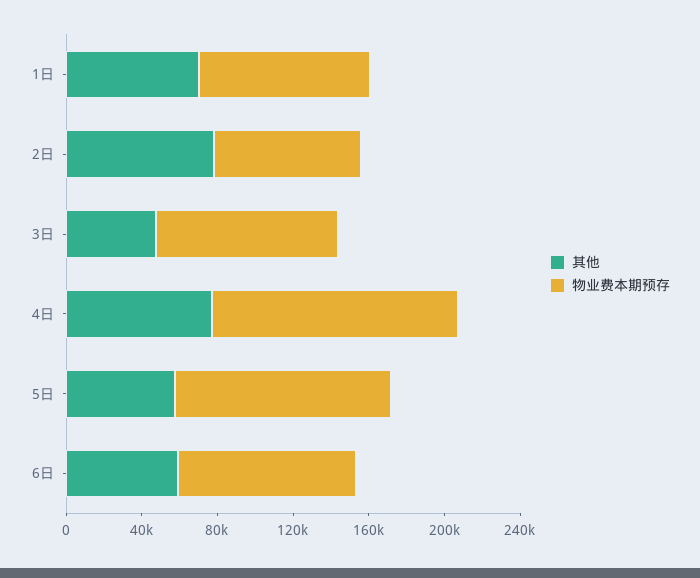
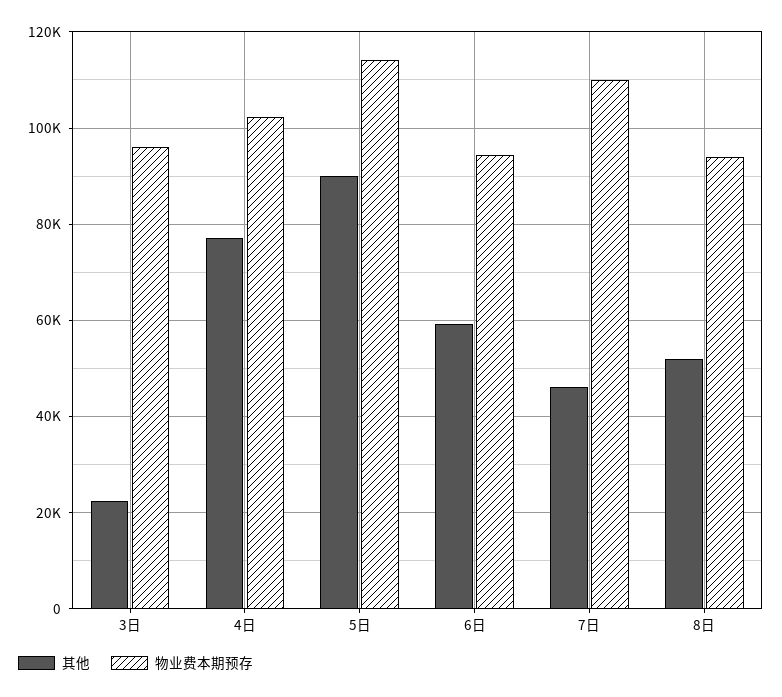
其他, 1日: 70000 -> none
物业费本期预存, 1日: 90000 -> none
其他, 2日: 80000 -> none
物业费本期预存, 2日: 80000 -> none
其他, 3日: 50000 -> 22000
物业费本期预存, 4日: 130000 -> 102000
其他, 5日: 60000 -> 90000
其他, 7日: none -> 46000
物业费本期预存, 7日: none -> 110000
其他, 8日: none -> 52000
物业费本期预存, 8日: none -> 94000

